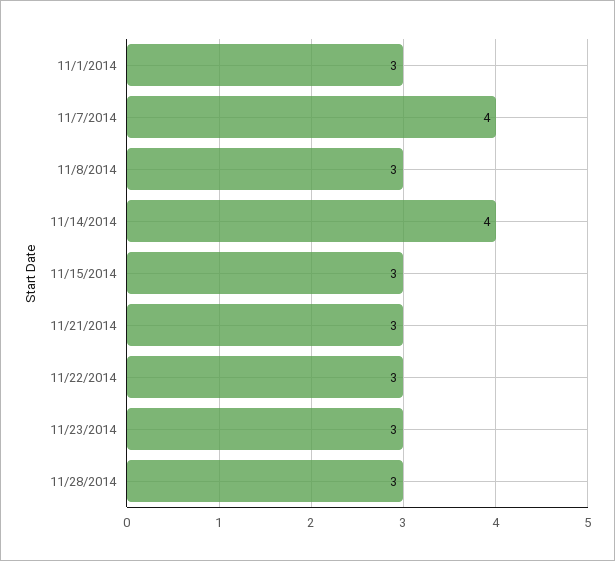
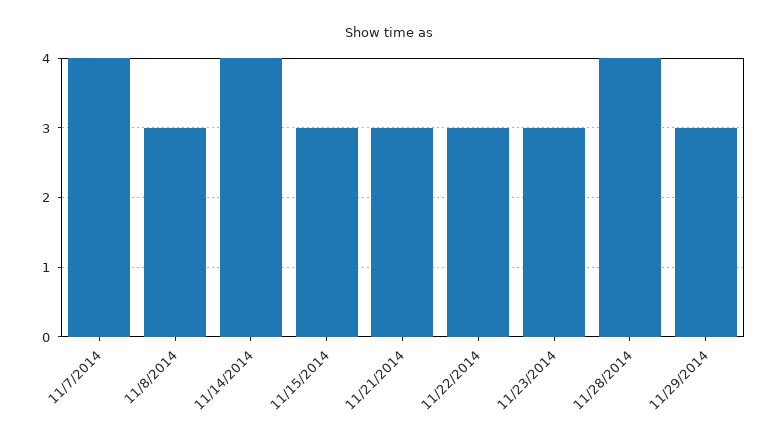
11/1/2014: 3 -> none
11/28/2014: 3 -> 4
11/29/2014: none -> 3

